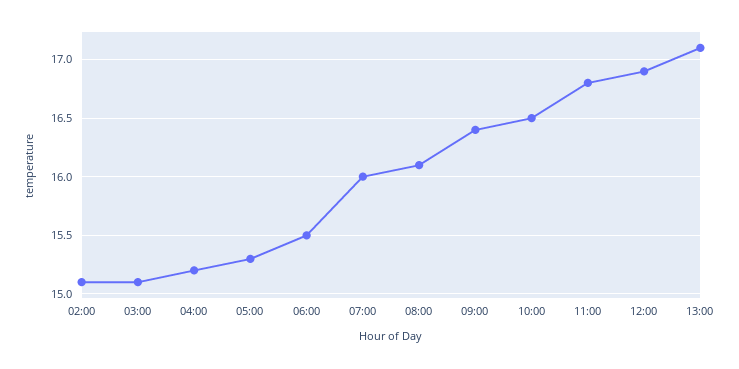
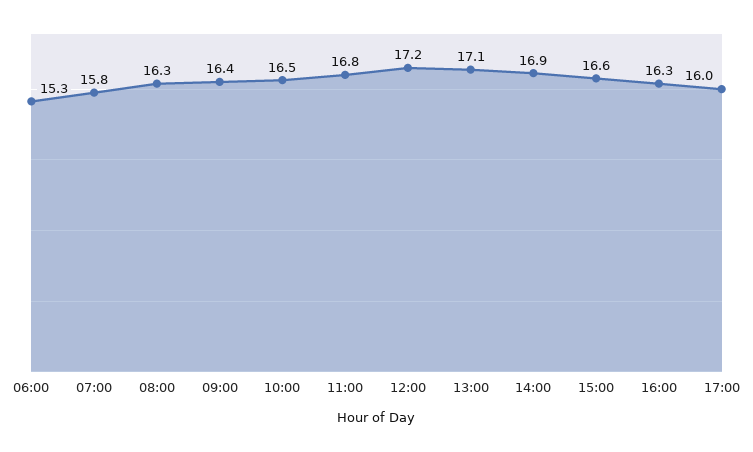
02:00: 15.1 -> none
03:00: 15.1 -> none
04:00: 15.2 -> none
05:00: 15.3 -> none
06:00: 15.5 -> 15.3
07:00: 16 -> 15.8
08:00: 16.1 -> 16.3
12:00: 16.9 -> 17.2
14:00: none -> 16.9
15:00: none -> 16.6
16:00: none -> 16.3
17:00: none -> 16

